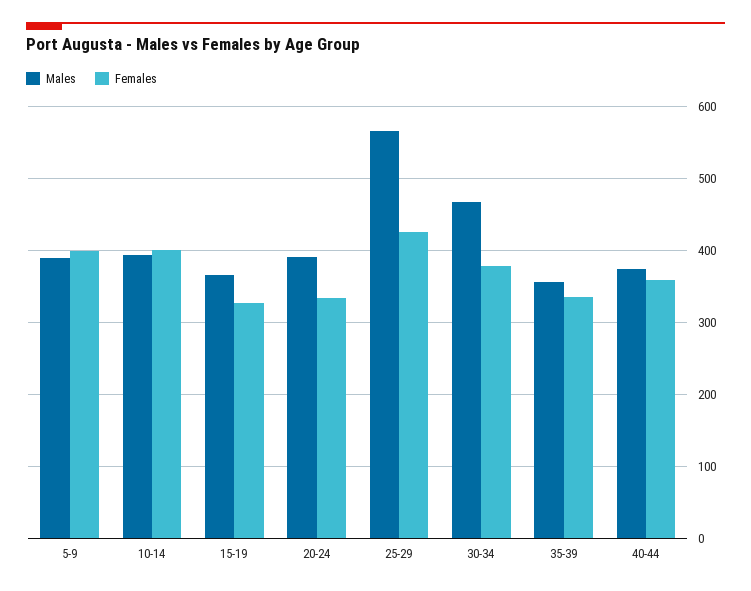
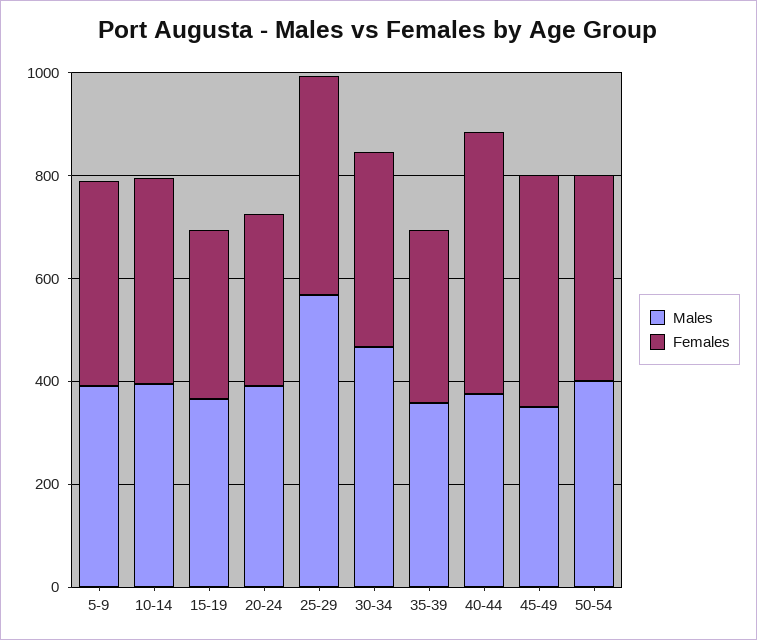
Females, 40-44: 360 -> 500
Males, 45-49: none -> 350
Females, 45-49: none -> 450
Males, 50-54: none -> 400
Females, 50-54: none -> 400

